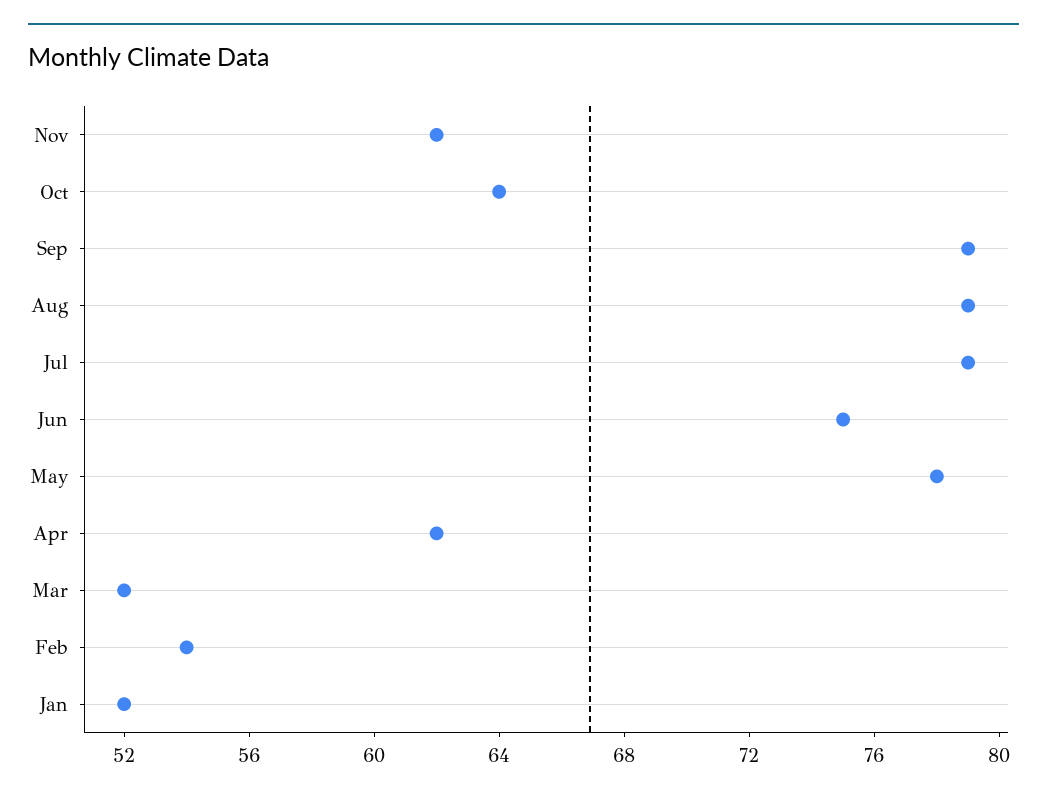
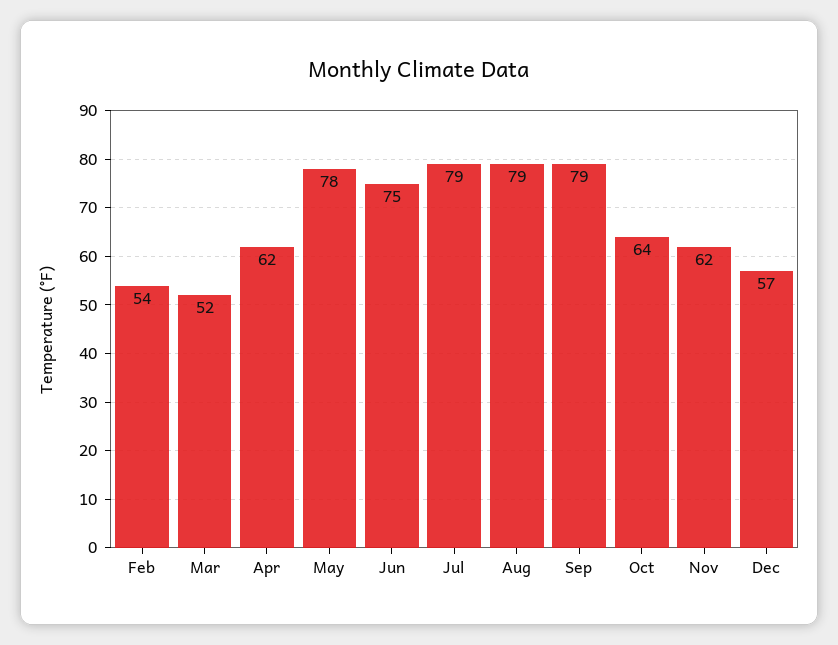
Jan: 52 -> none
Dec: none -> 57

